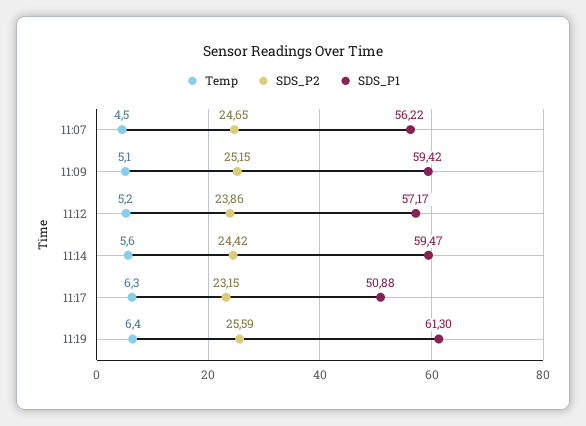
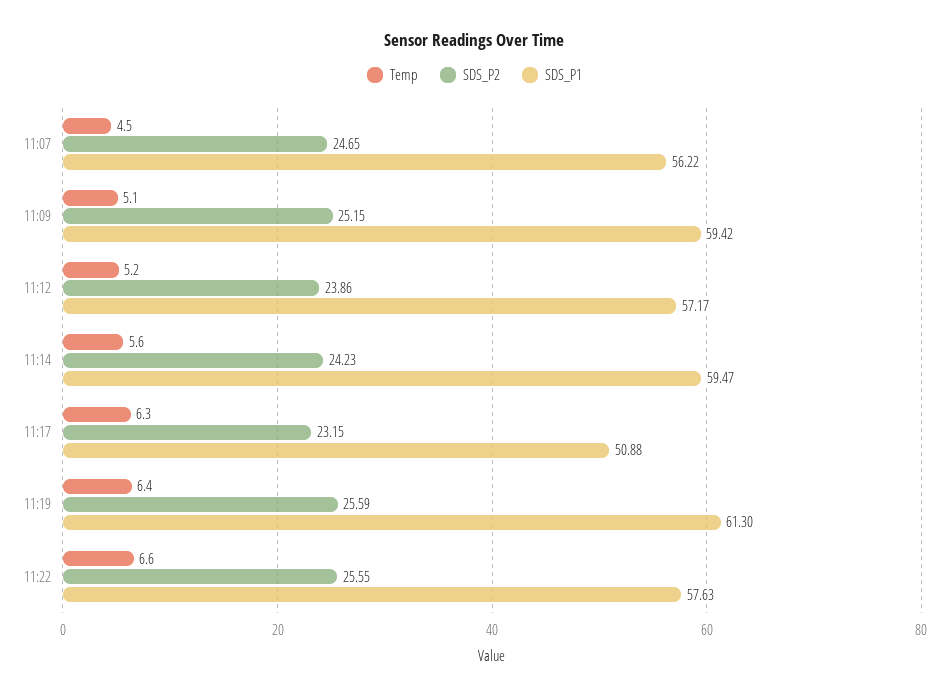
SDS_P2, 11:14: 24.42 -> 24.23
Temp, 11:22: none -> 6.6
SDS_P2, 11:22: none -> 25.55
SDS_P1, 11:22: none -> 57.63

